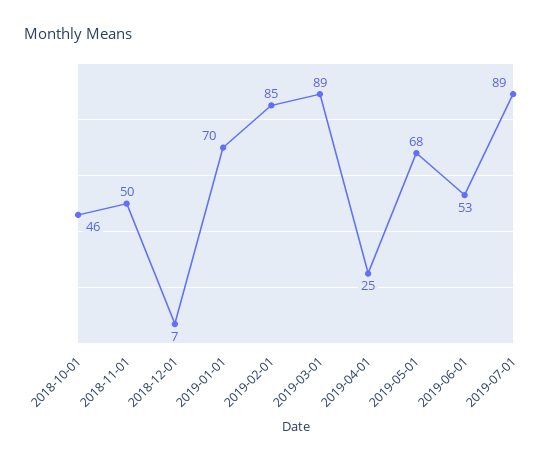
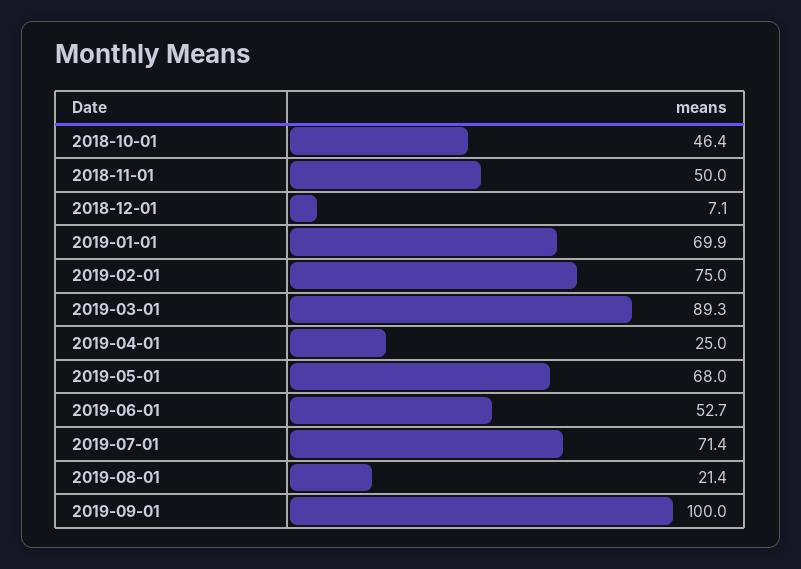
2019-02-01: 85 -> 75
2019-07-01: 89 -> 71.4
2019-08-01: none -> 21.4
2019-09-01: none -> 100

